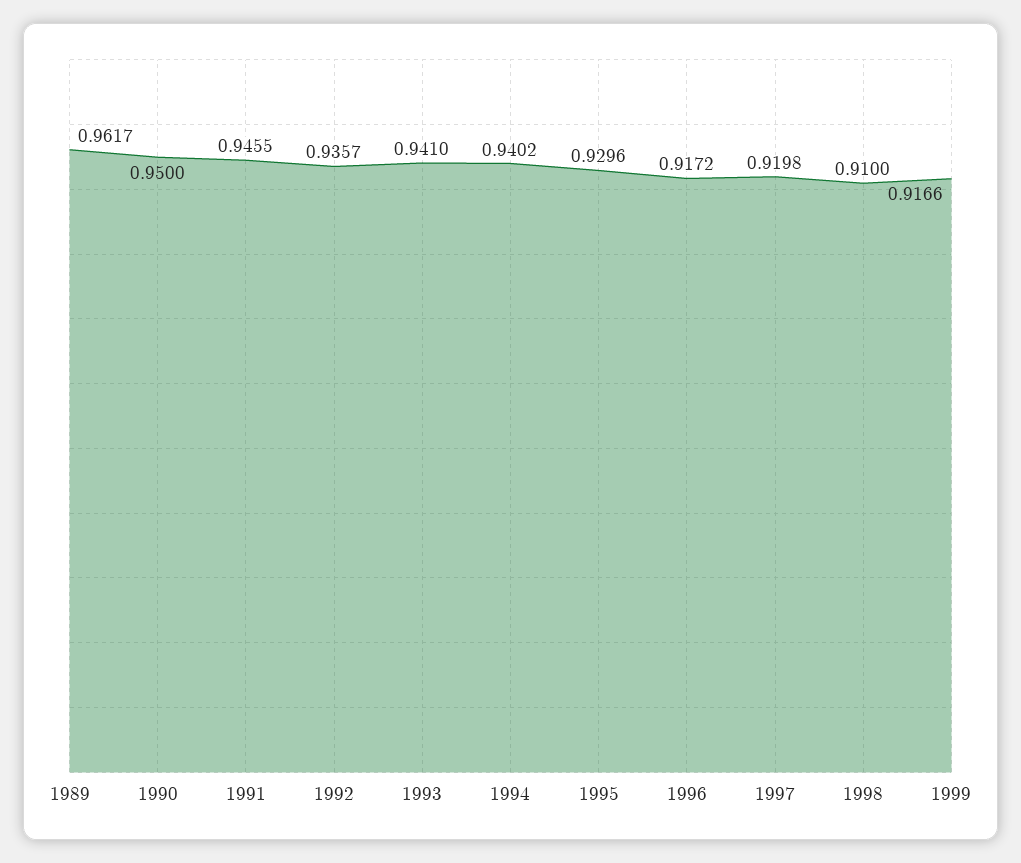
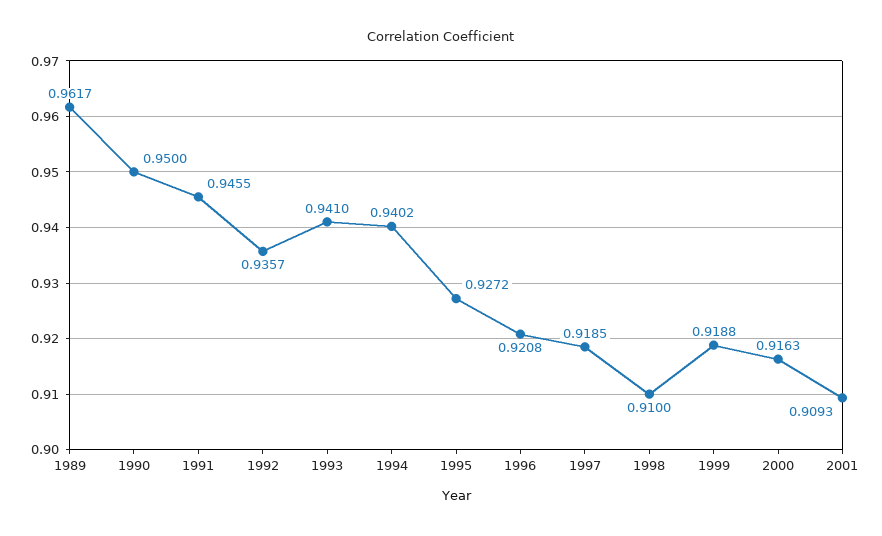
1995: 0.9296 -> 0.9272
1996: 0.9172 -> 0.9208
1997: 0.9198 -> 0.9185
1999: 0.9166 -> 0.9188
2000: none -> 0.9163
2001: none -> 0.9093

